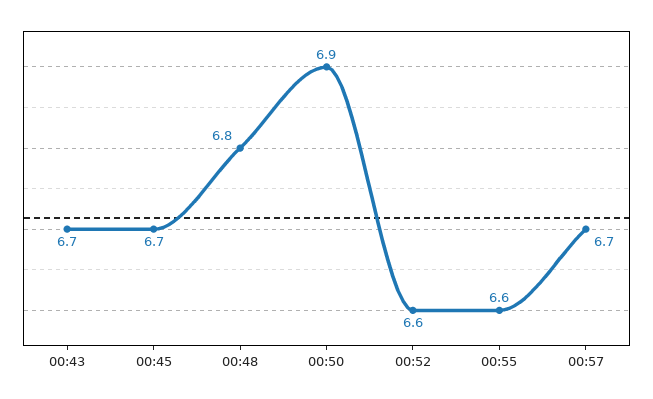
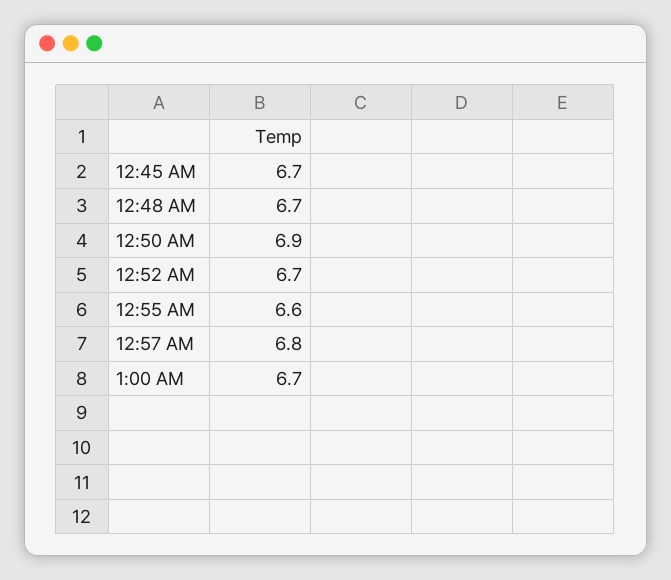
00:43: 6.7 -> none
00:48: 6.8 -> 6.7
00:52: 6.6 -> 6.7
00:57: 6.7 -> 6.8
1:00 AM: none -> 6.7

